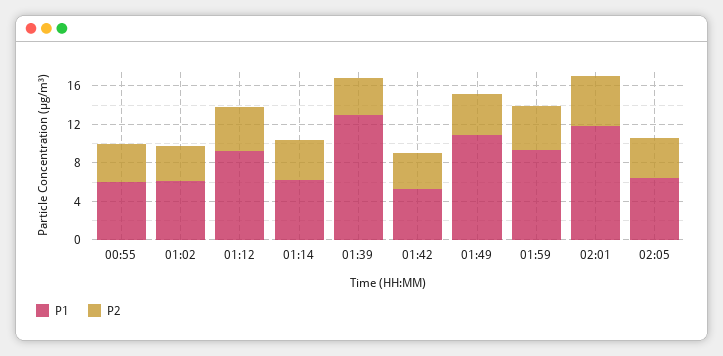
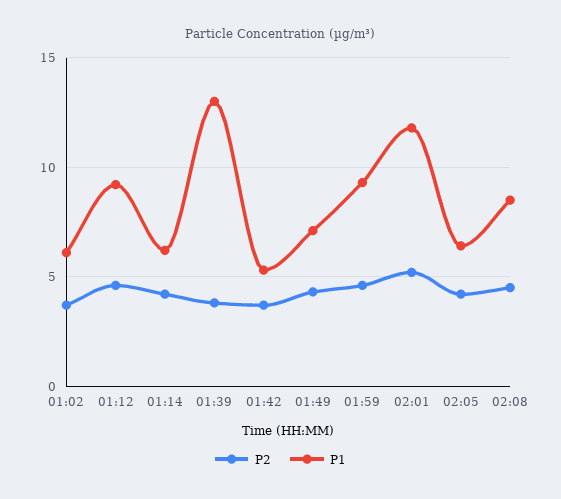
P1, 00:55: 6 -> none
P2, 00:55: 4 -> none
P1, 01:49: 11 -> 7
P2, 02:08: none -> 4.5
P1, 02:08: none -> 8.5

